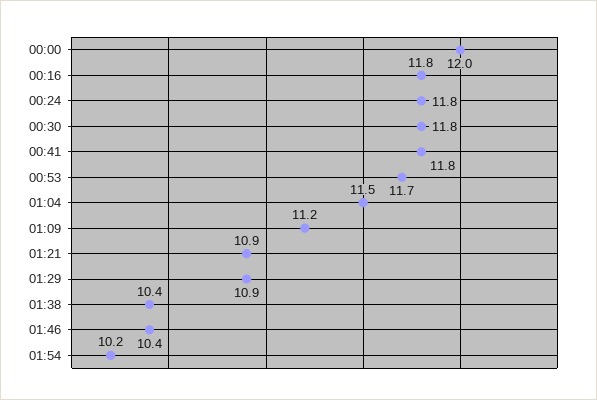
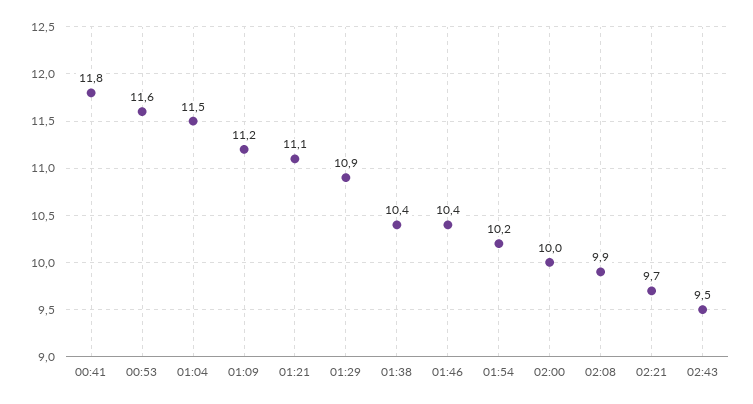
00:00: 12 -> none
00:16: 11.8 -> none
00:24: 11.8 -> none
00:30: 11.8 -> none
00:53: 11.7 -> 11.6
01:21: 10.9 -> 11.1
02:00: none -> 10
02:08: none -> 9.9
02:21: none -> 9.7
02:43: none -> 9.5

